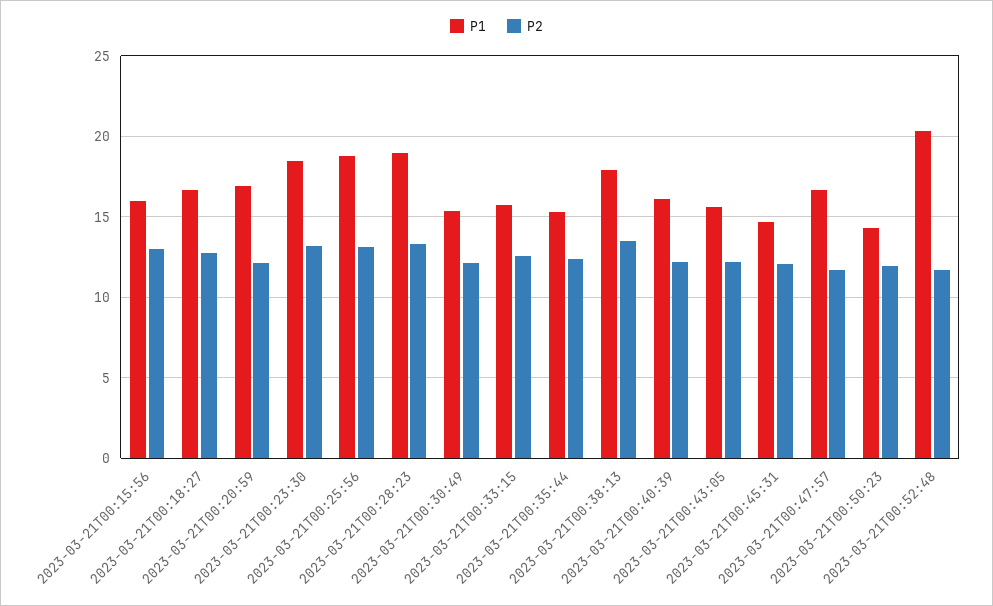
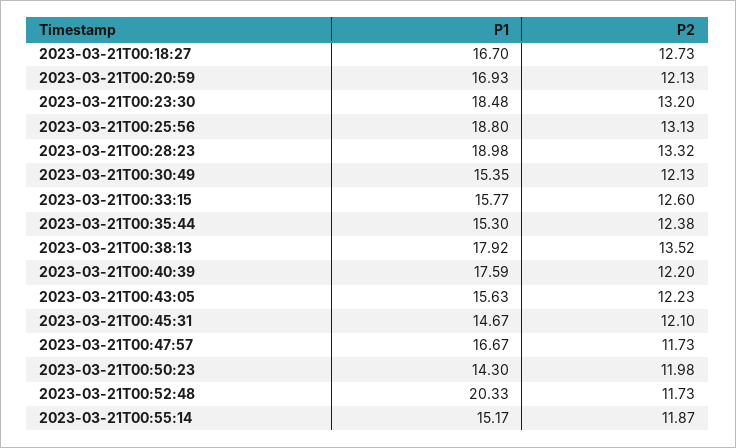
P1, 2023-03-21T00:15:56: 16 -> none
P2, 2023-03-21T00:15:56: 13 -> none
P1, 2023-03-21T00:40:39: 16 -> 17.59
P1, 2023-03-21T00:55:14: none -> 15.17
P2, 2023-03-21T00:55:14: none -> 11.87

